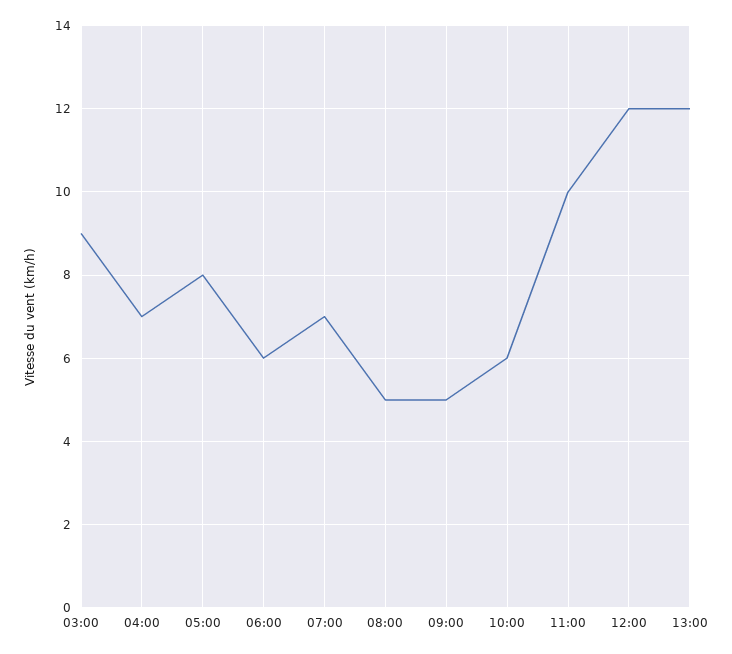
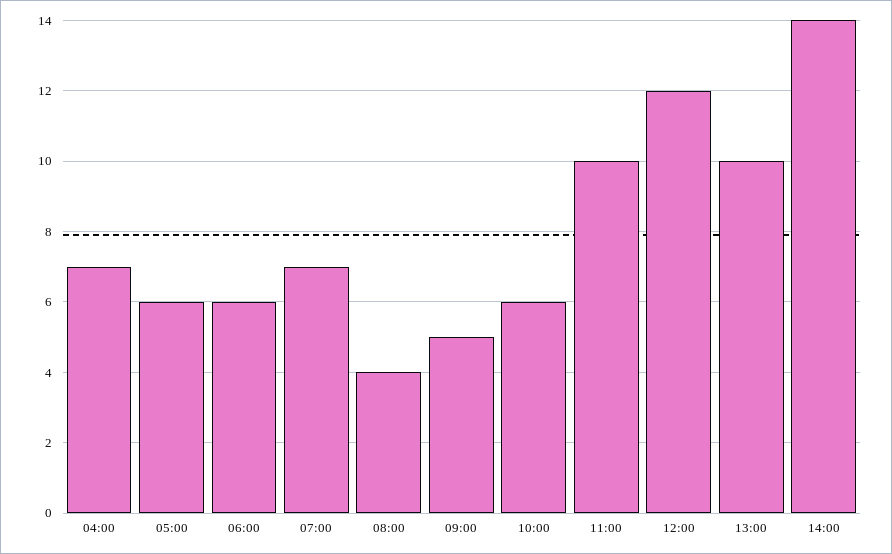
03:00: 9 -> none
05:00: 8 -> 6
08:00: 5 -> 4
13:00: 12 -> 10
14:00: none -> 14

